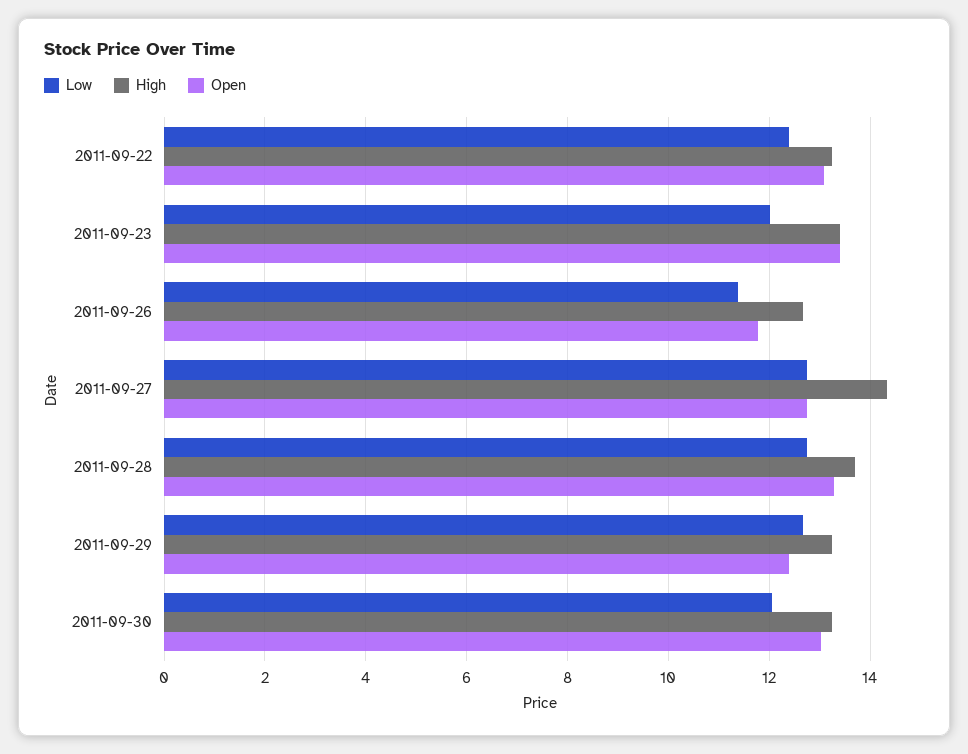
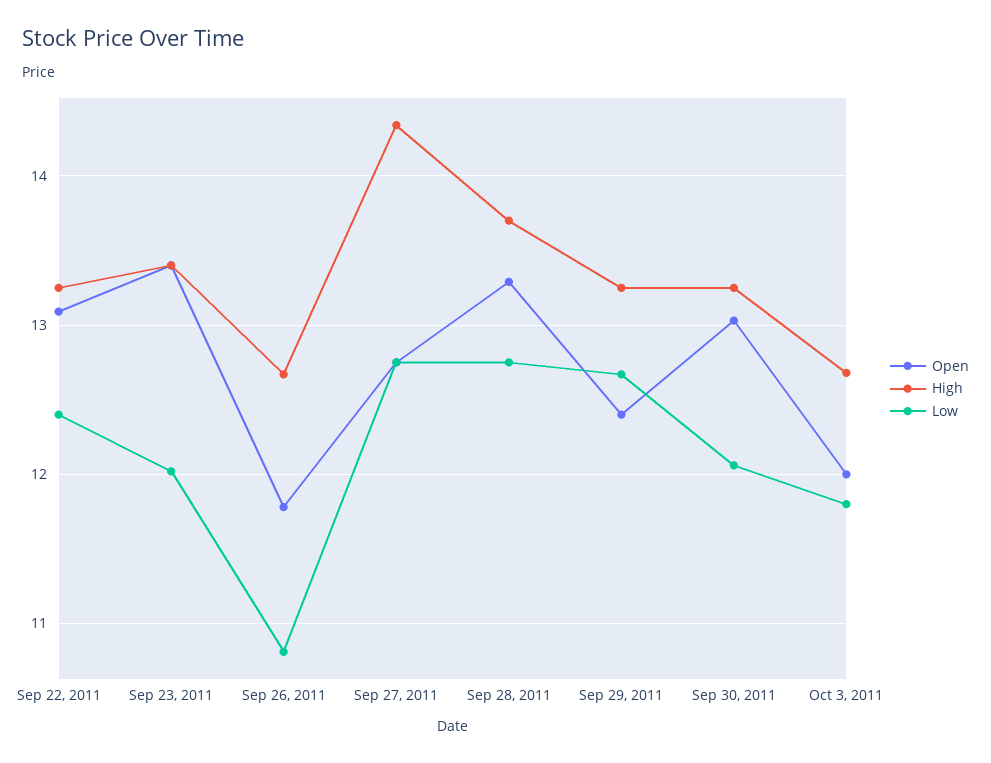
Low, 2011-09-26: 11.4 -> 10.8
Open, Oct 3, 2011: none -> 12
High, Oct 3, 2011: none -> 12.7
Low, Oct 3, 2011: none -> 11.8

